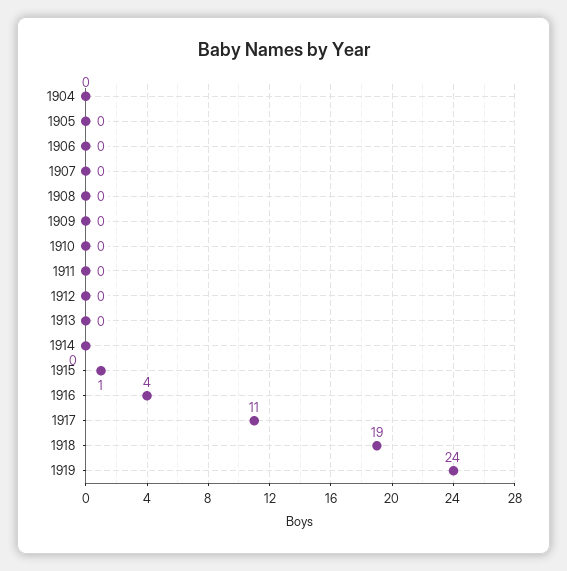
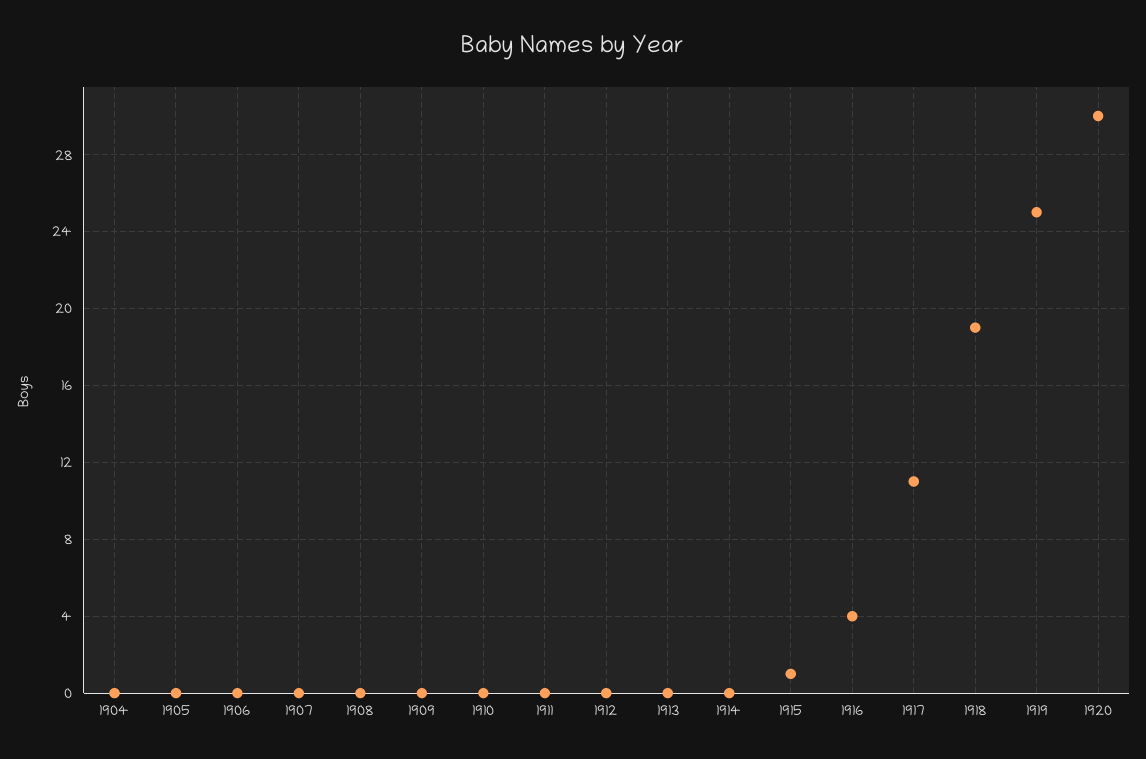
1919: 24 -> 25
1920: none -> 30

